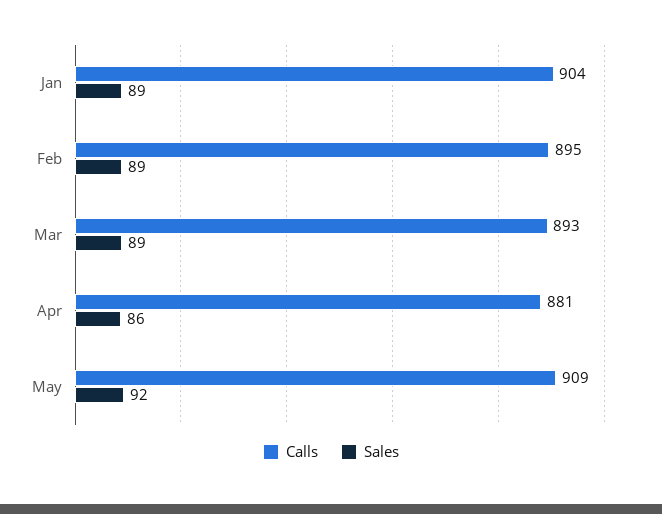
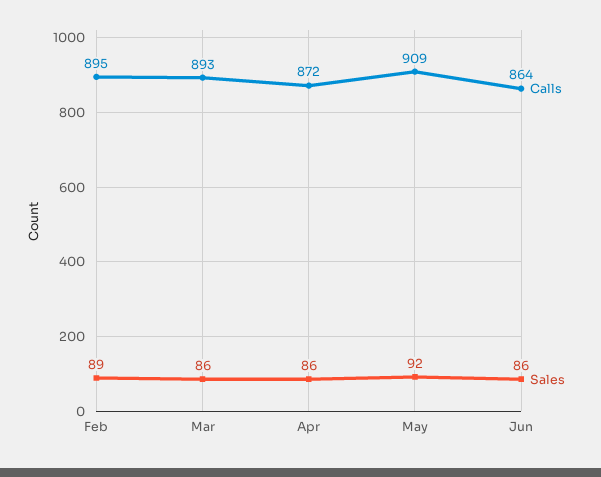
Calls, Jan: 904 -> none
Sales, Jan: 89 -> none
Sales, Mar: 89 -> 86
Calls, Apr: 881 -> 872
Calls, Jun: none -> 864
Sales, Jun: none -> 86

